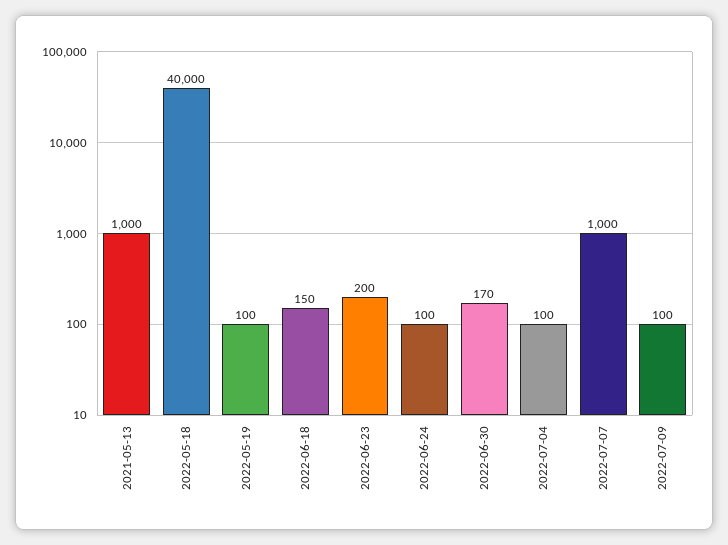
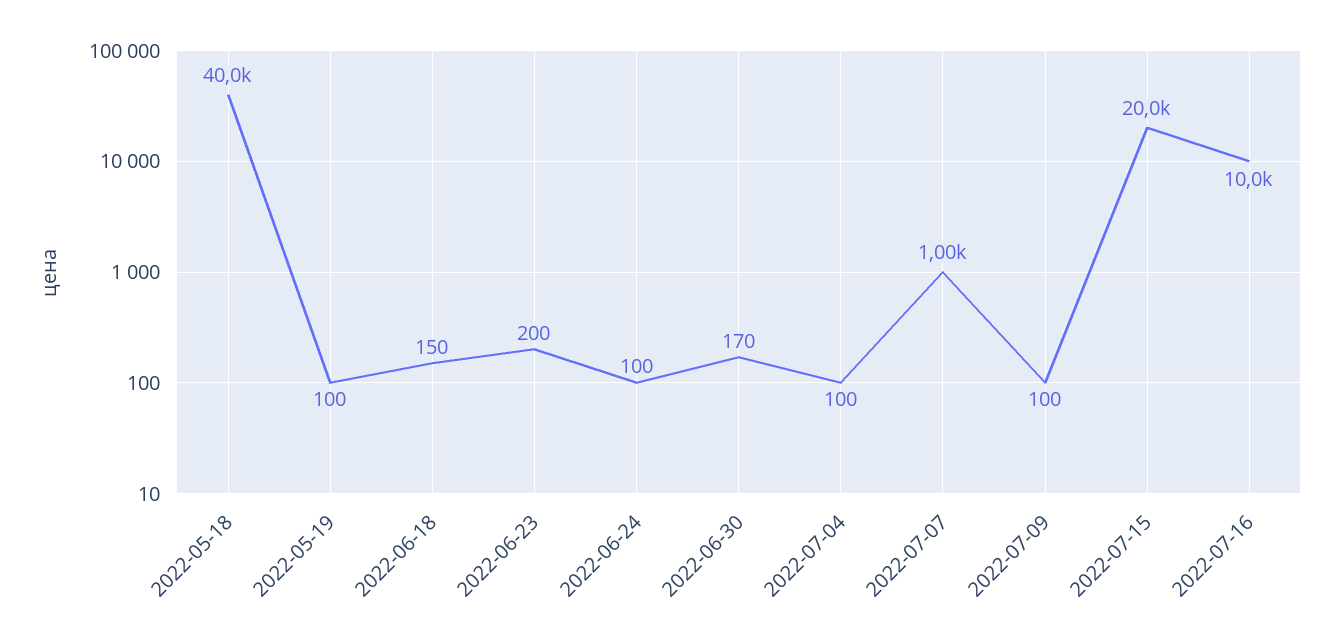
2021-05-13: 1000 -> none
2022-07-15: none -> 20000
2022-07-16: none -> 10000

